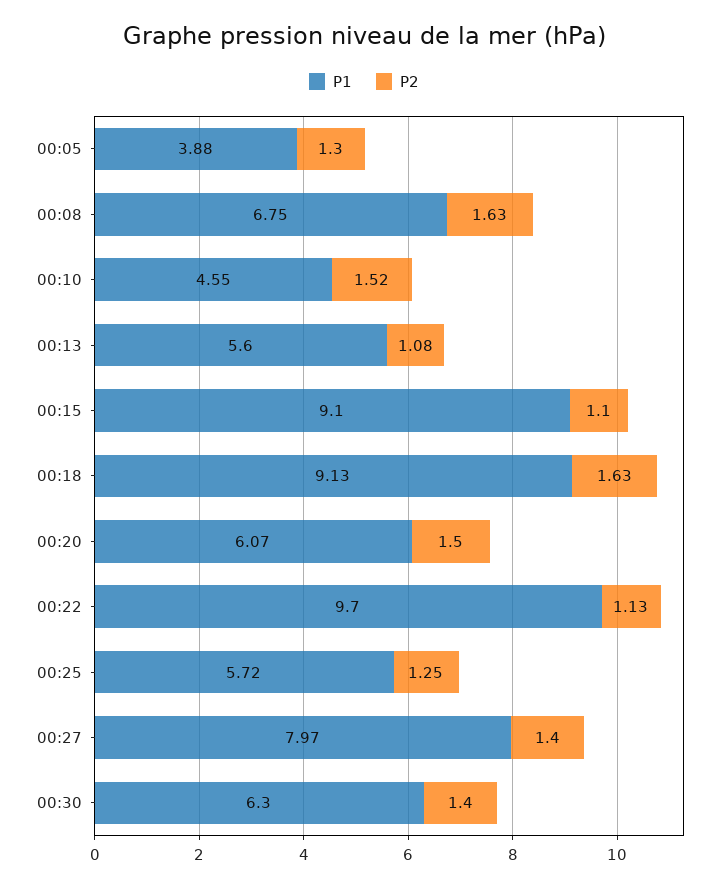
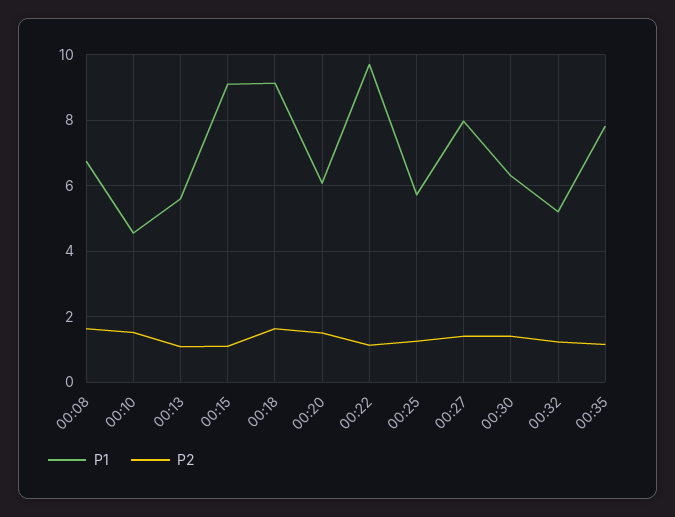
P1, 00:05: 3.88 -> none
P2, 00:05: 1.3 -> none
P1, 00:32: none -> 5.2
P2, 00:32: none -> 1.2
P1, 00:35: none -> 7.8
P2, 00:35: none -> 1.2

